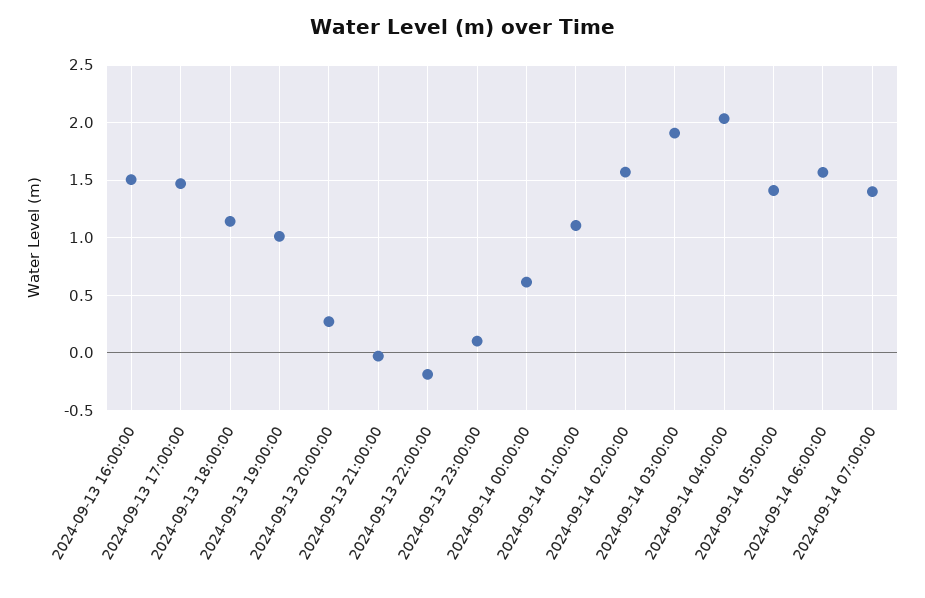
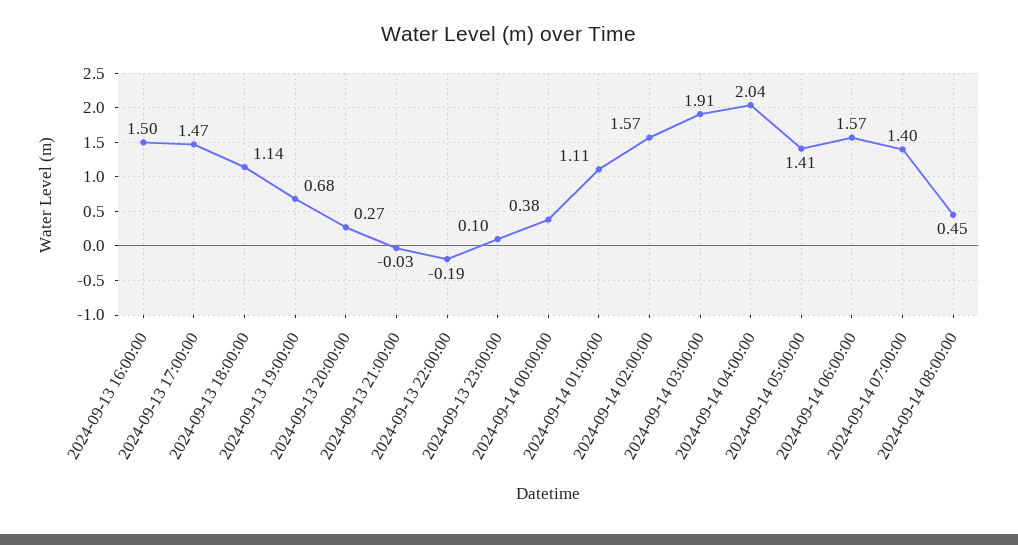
2024-09-13 19:00:00: 1 -> 0.68
2024-09-14 00:00:00: 0.6 -> 0.38
2024-09-14 08:00:00: none -> 0.45

